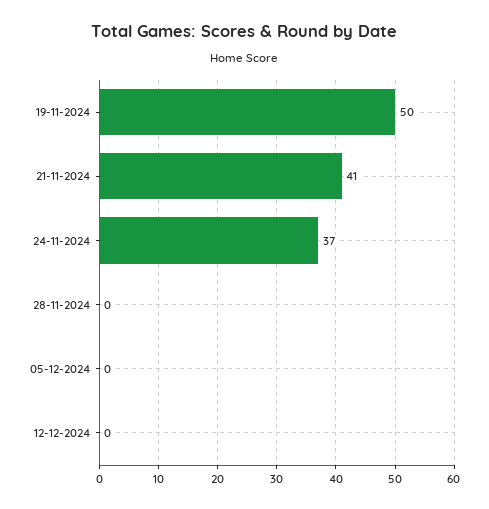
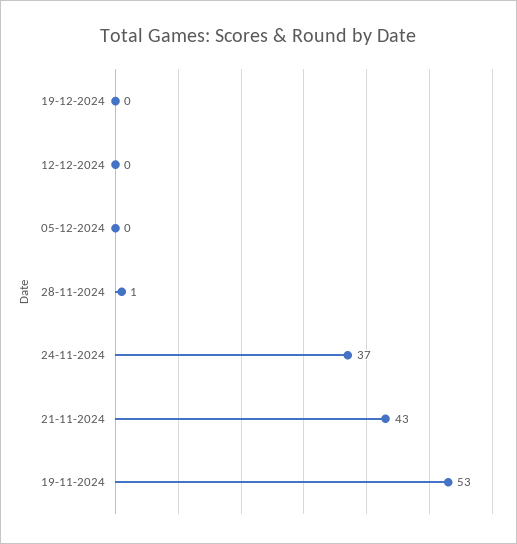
19-11-2024: 50 -> 53
21-11-2024: 41 -> 43
28-11-2024: 0 -> 1
19-12-2024: none -> 0

